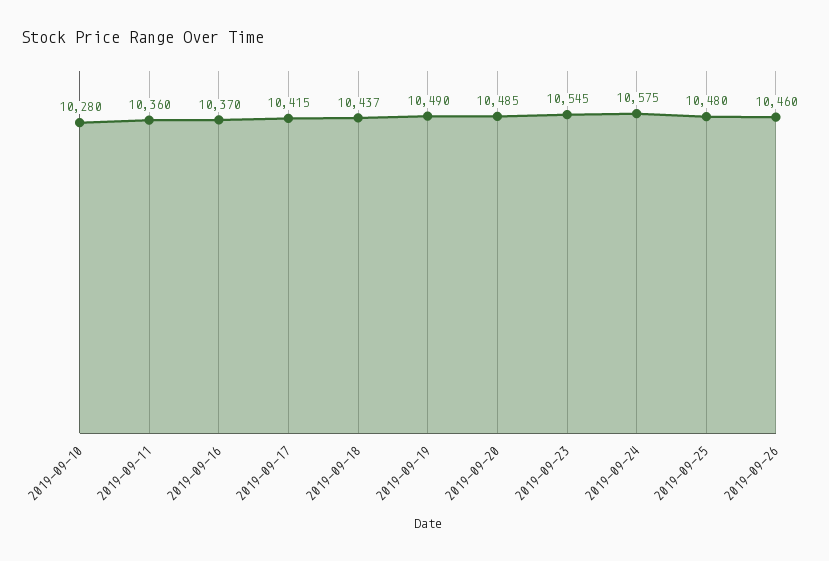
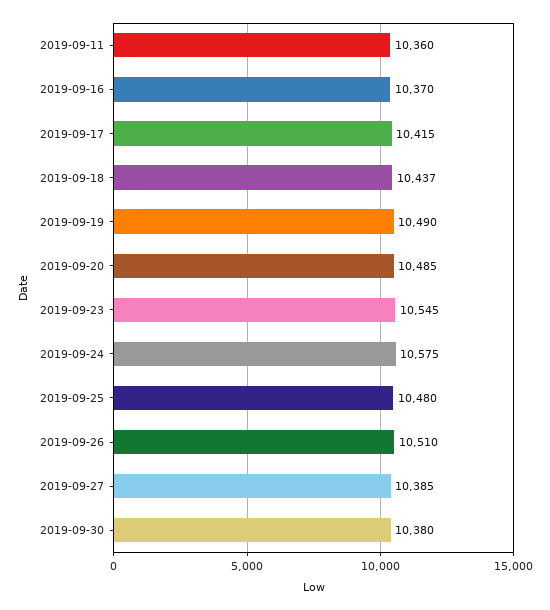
2019-09-10: 10280 -> none
2019-09-26: 10460 -> 10510
2019-09-27: none -> 10385
2019-09-30: none -> 10380

